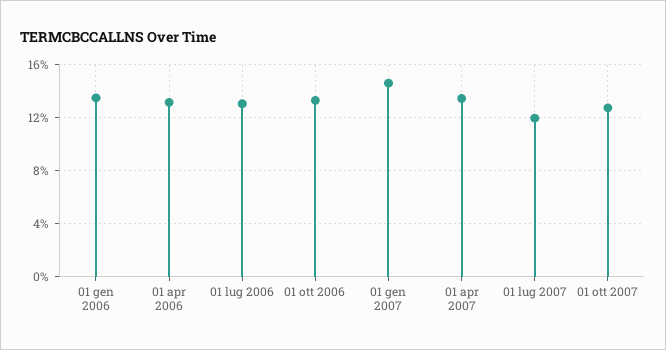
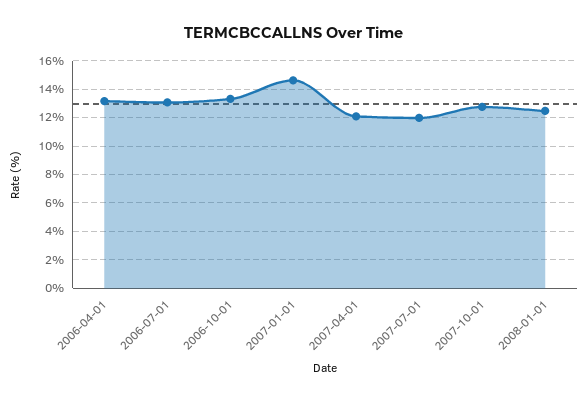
01 gen 2006: 13.5 -> none
01 apr 2007: 13.5 -> 12
2008-01-01: none -> 12.5

